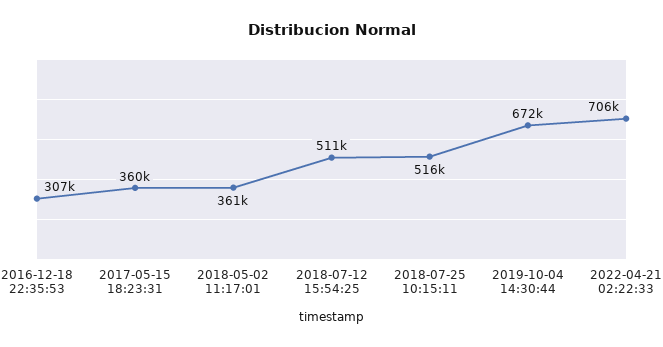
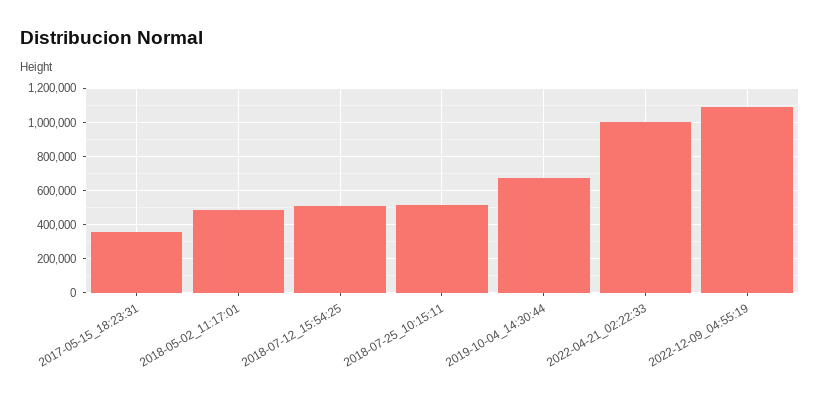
2016-12-18 22:35:53: 307000 -> none
2018-05-02 11:17:01: 361000 -> 500000
2022-04-21 02:22:33: 706000 -> 1000000
2022-12-09_04:55:19: none -> 1100000

